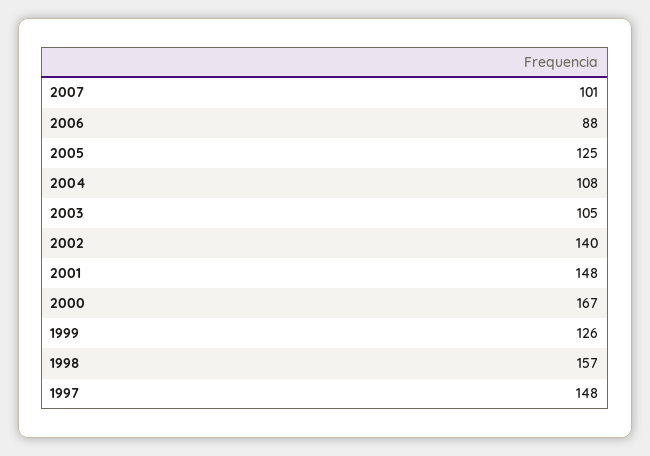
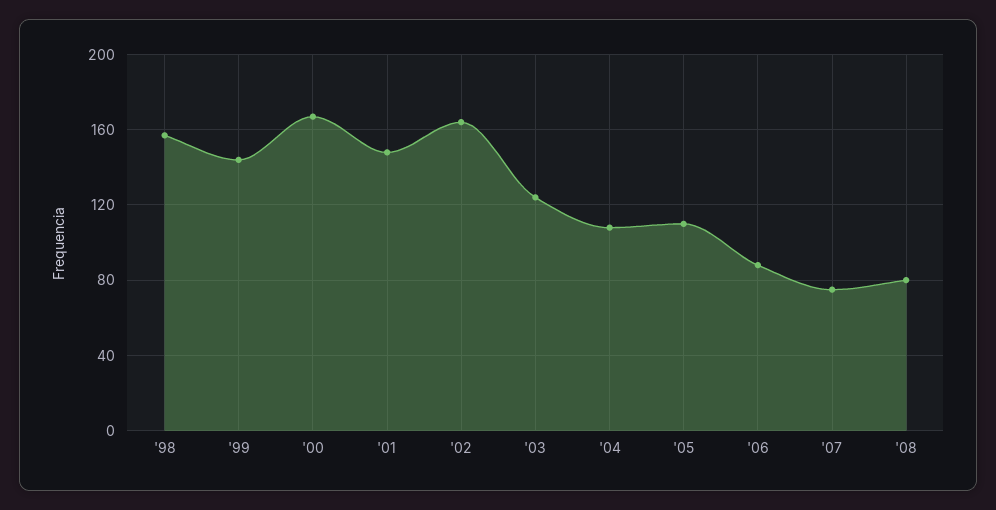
2007: 101 -> 75
2005: 125 -> 110
2003: 105 -> 125
2002: 140 -> 165
1999: 126 -> 145
1997: 148 -> none
'08: none -> 80

